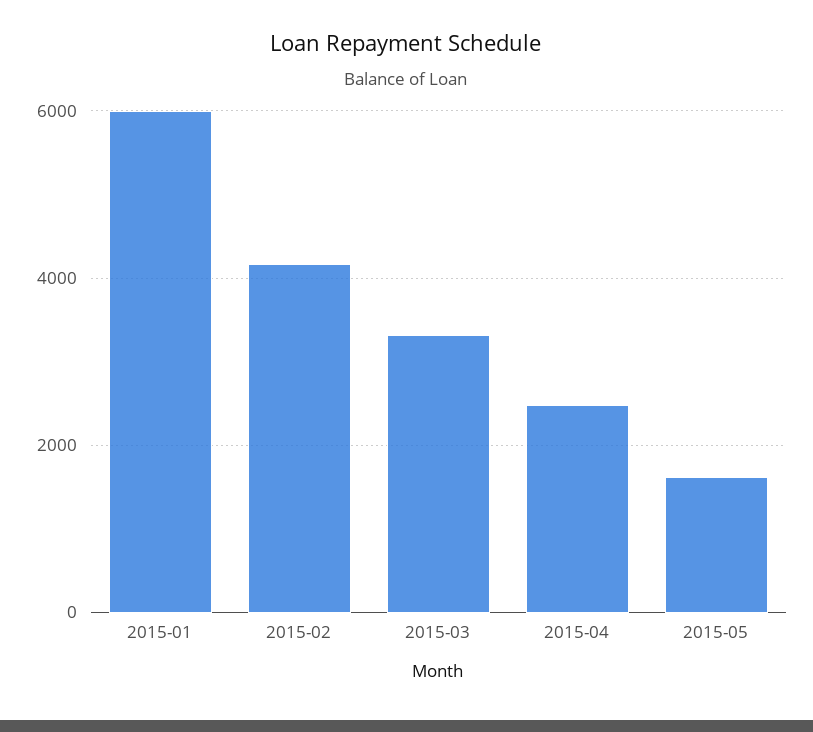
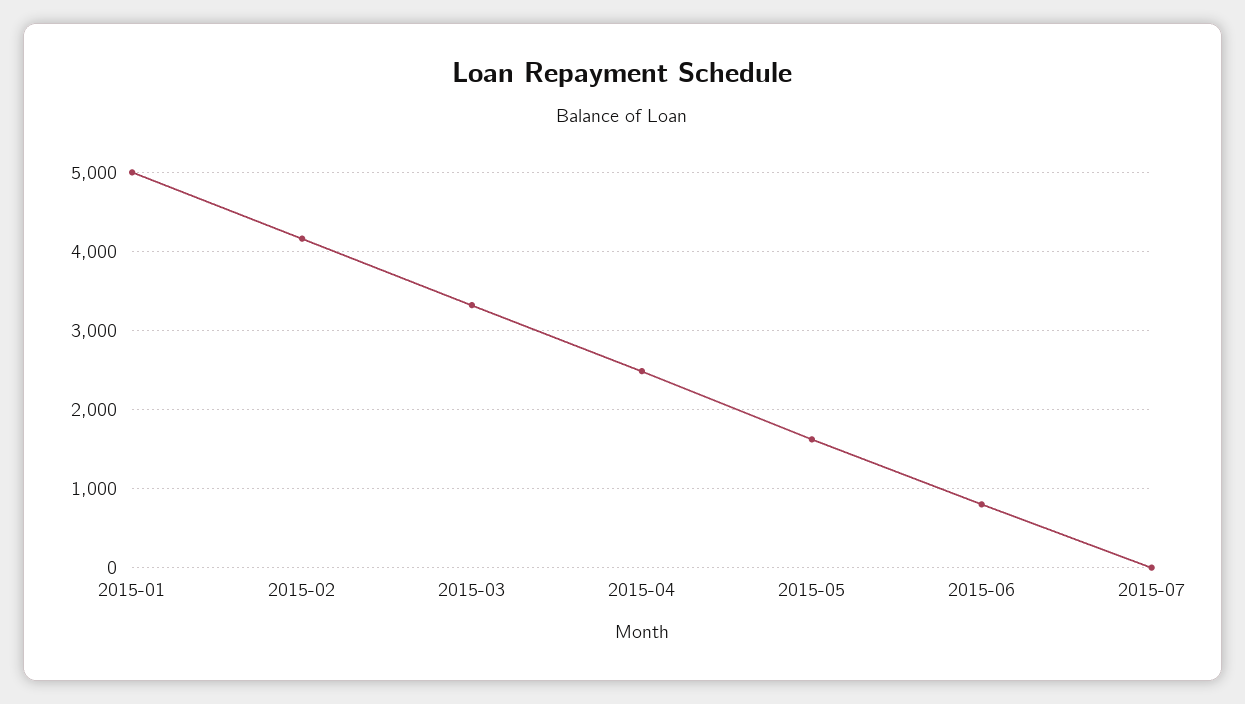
2015-01: 6000 -> 5000
2015-06: none -> 800
2015-07: none -> 0

